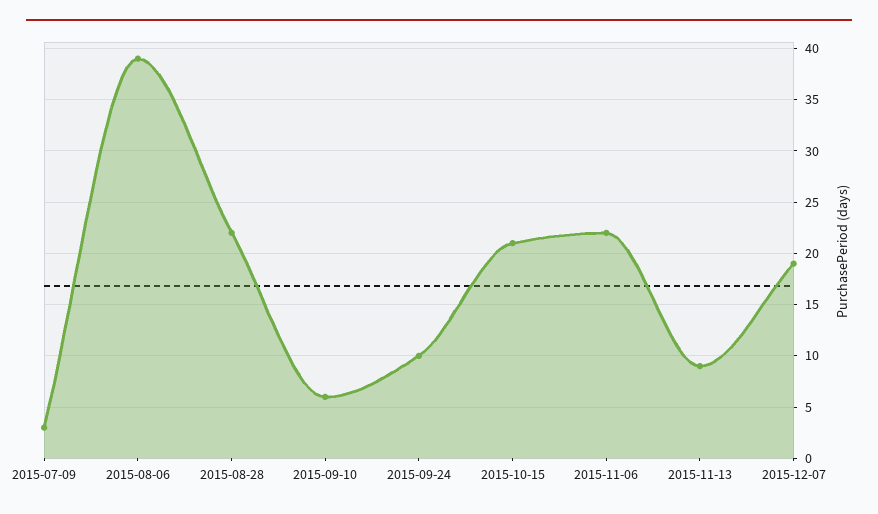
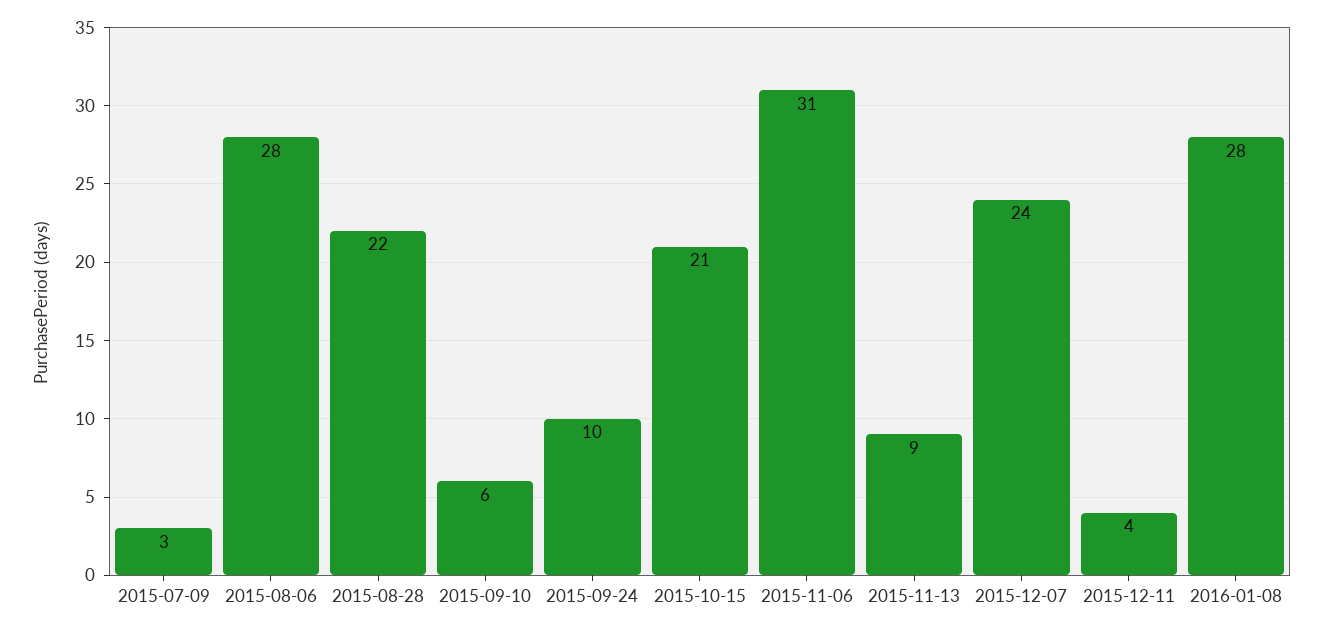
2015-08-06: 39 -> 28
2015-11-06: 22 -> 31
2015-12-07: 19 -> 24
2015-12-11: none -> 4
2016-01-08: none -> 28

